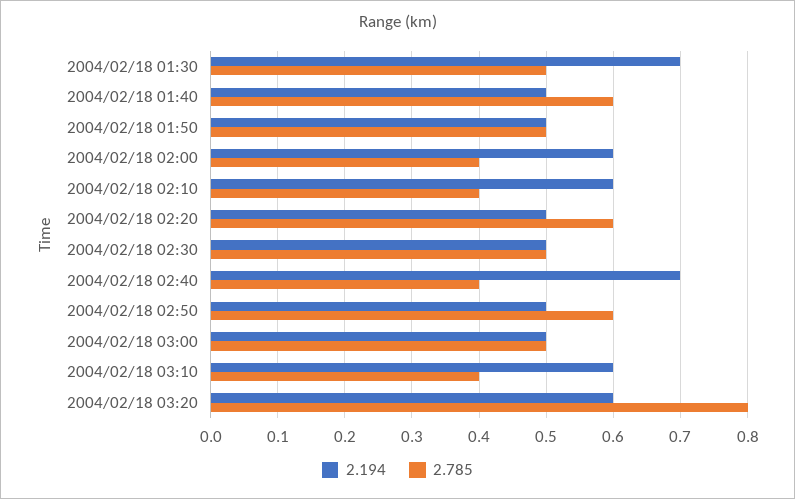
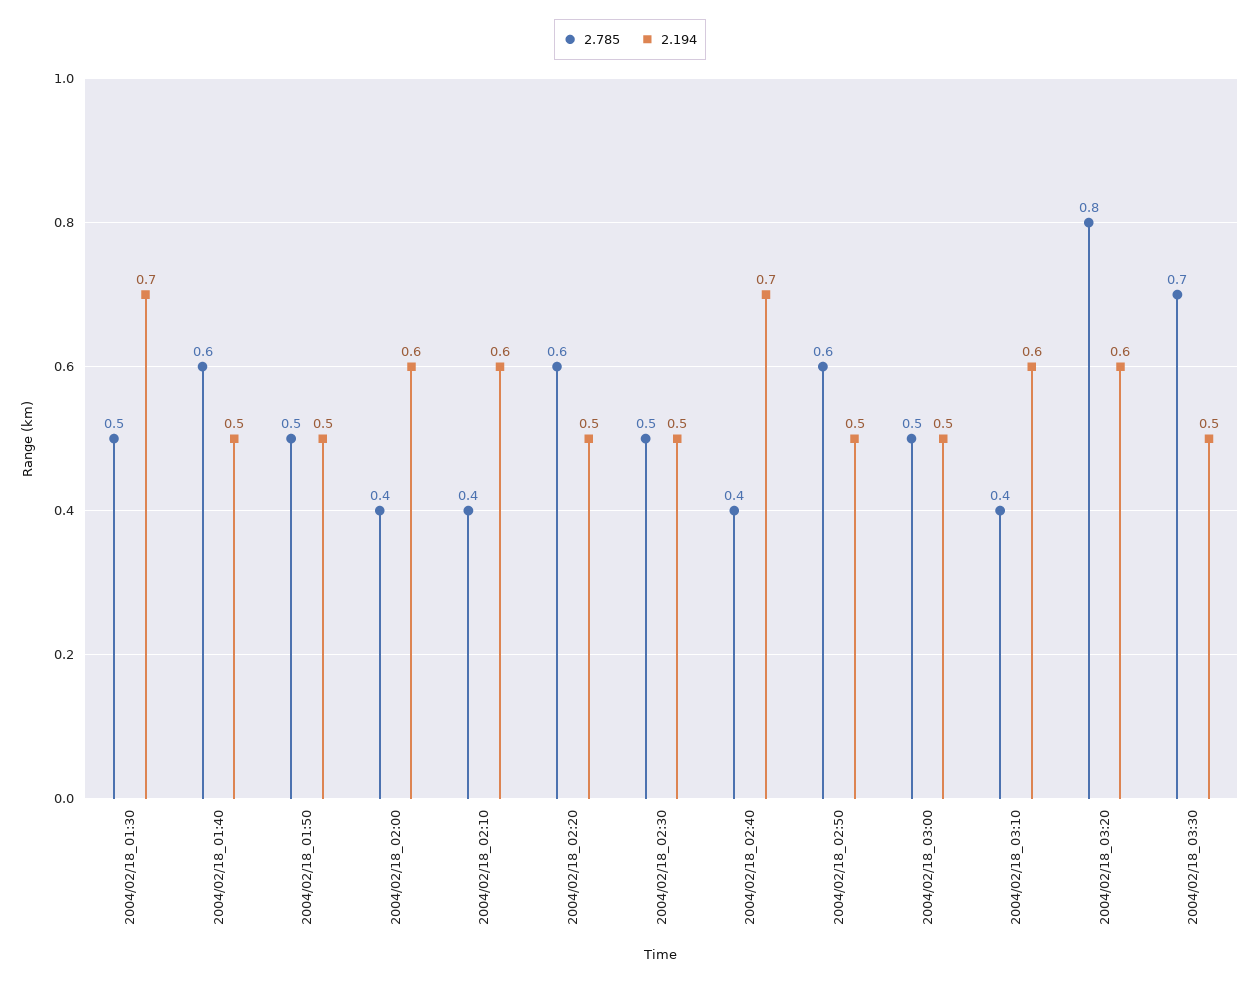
2.785, 2004/02/18_03:30: none -> 0.7
2.194, 2004/02/18_03:30: none -> 0.5

